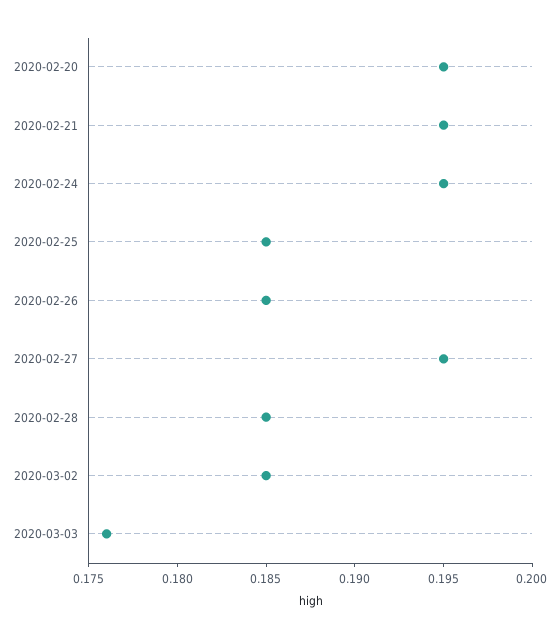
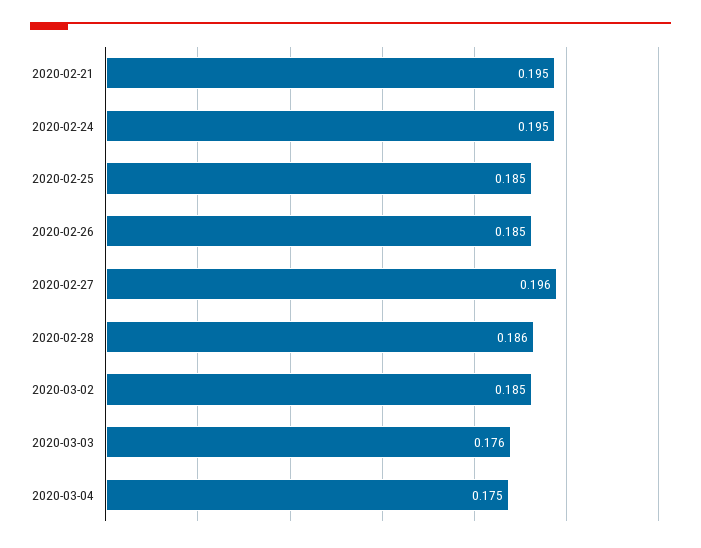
2020-02-20: 0.195 -> none
2020-02-27: 0.195 -> 0.196
2020-02-28: 0.185 -> 0.186
2020-03-04: none -> 0.175

